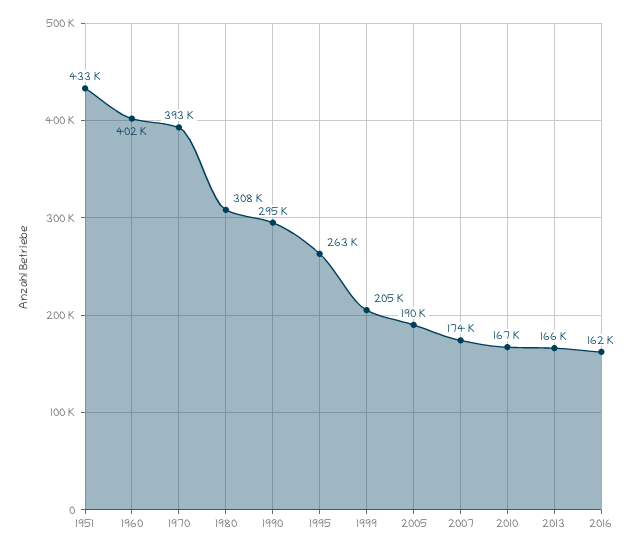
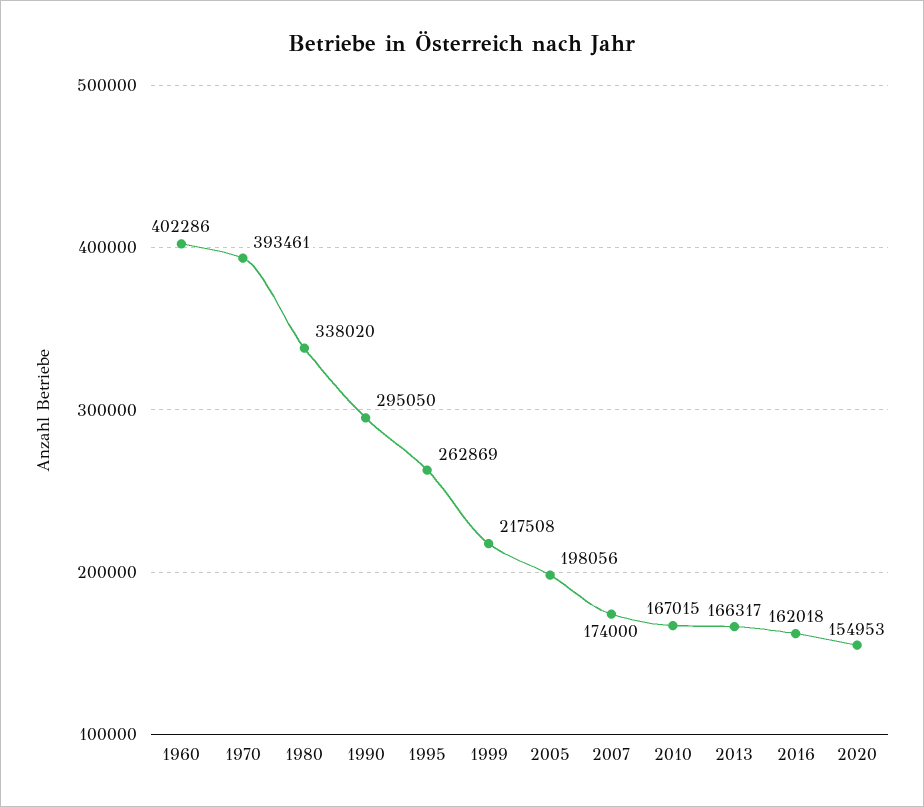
1951: 433000 -> none
1980: 308000 -> 338020
1999: 205000 -> 217508
2005: 190000 -> 198056
2020: none -> 154953

